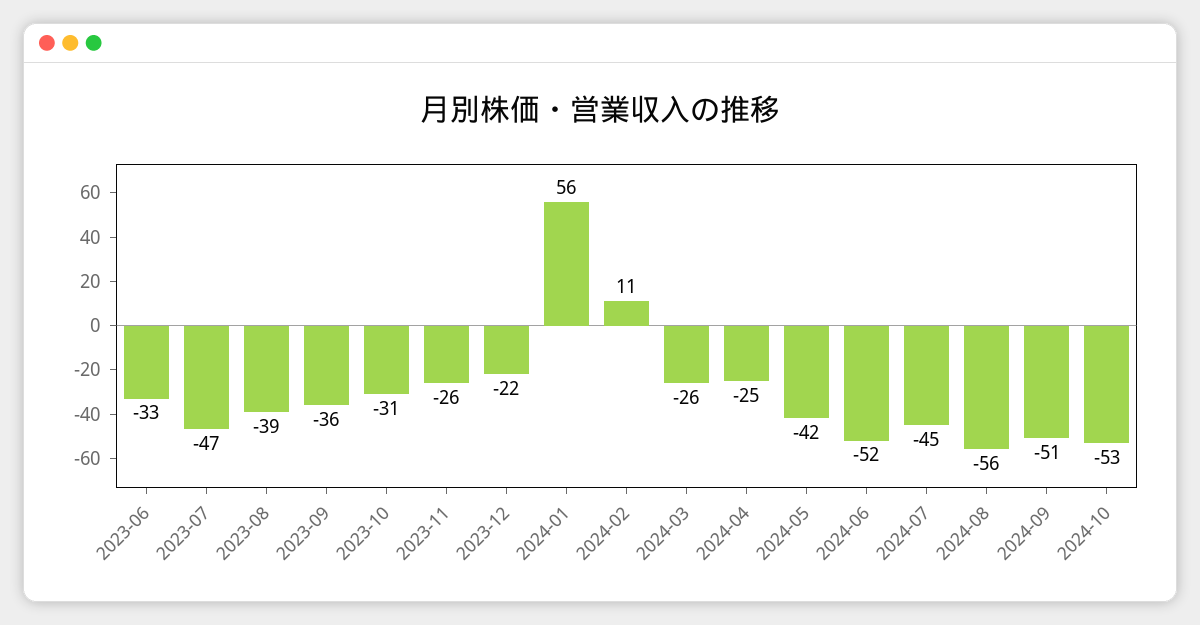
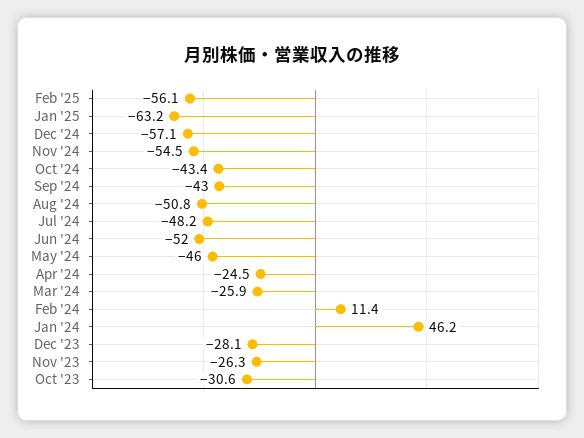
2023-06: -33 -> none
2023-07: -47 -> none
2023-08: -39 -> none
2023-09: -36 -> none
2023-12: -22 -> -28.1
2024-01: 56 -> 46.2
2024-05: -42 -> -46
2024-07: -45 -> -48.2
2024-08: -56 -> -50.8
2024-09: -51 -> -43
2024-10: -53 -> -43.4
Feb '25: none -> -56.1
Jan '25: none -> -63.2
Dec '24: none -> -57.1
Nov '24: none -> -54.5

